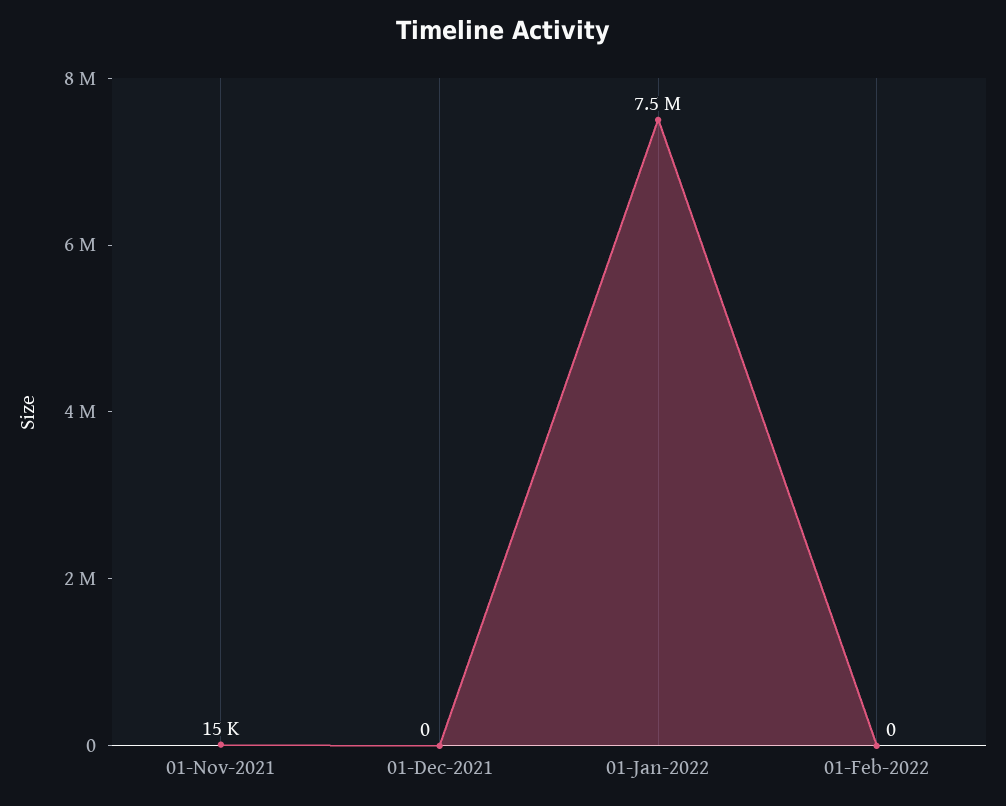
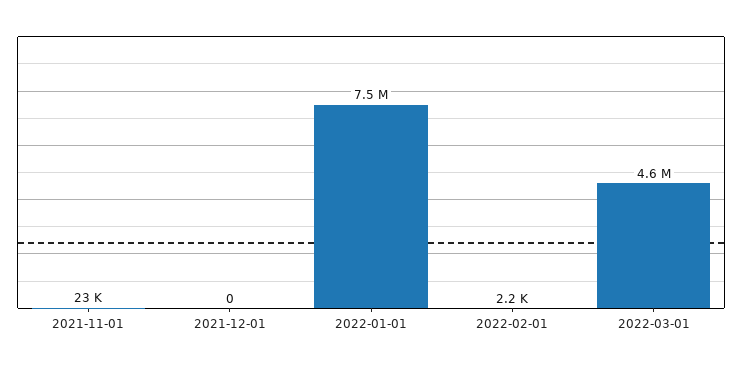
01-Nov-2021: 15000 -> 23000
01-Feb-2022: 0 -> 2200
2022-03-01: none -> 4600000

